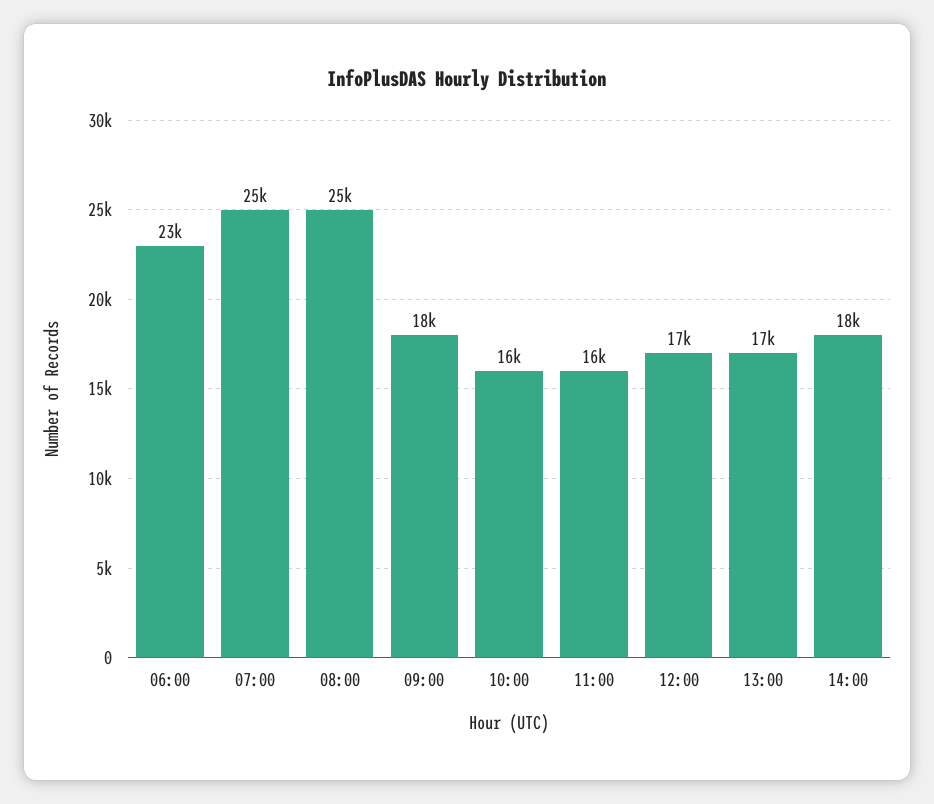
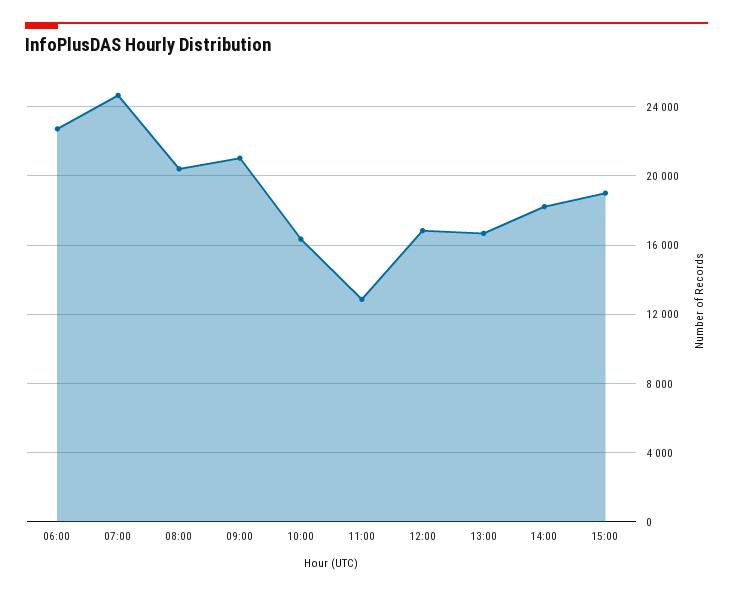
08:00: 25000 -> 20500
09:00: 18000 -> 21000
11:00: 16000 -> 13000
15:00: none -> 19000

